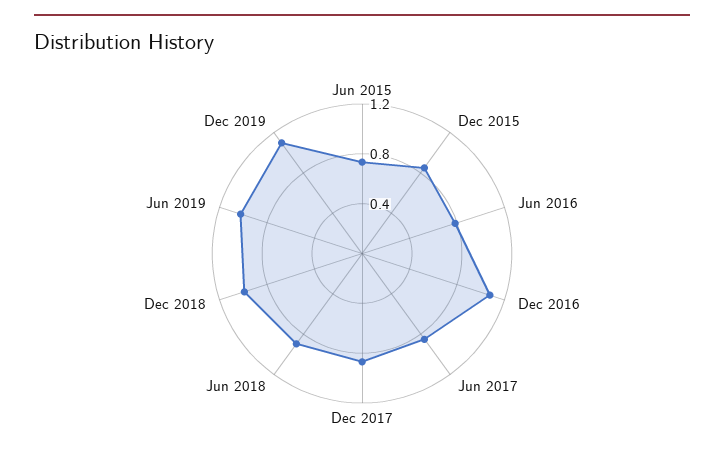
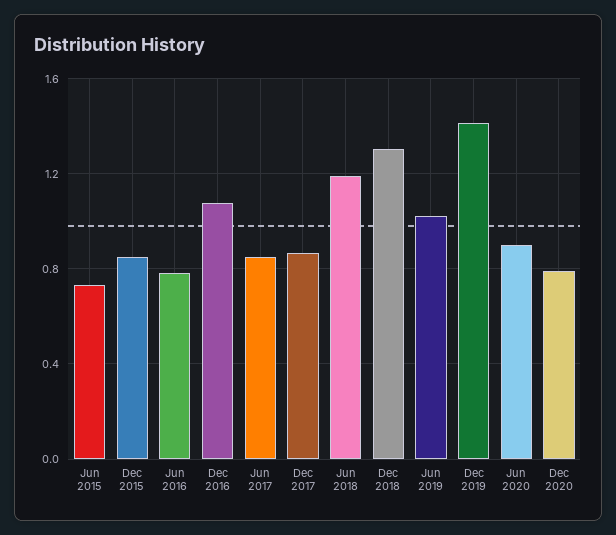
Jun 2018: 0.9 -> 1.2
Dec 2018: 1 -> 1.3
Dec 2019: 1.1 -> 1.4
Jun 2020: none -> 0.9
Dec 2020: none -> 0.8

